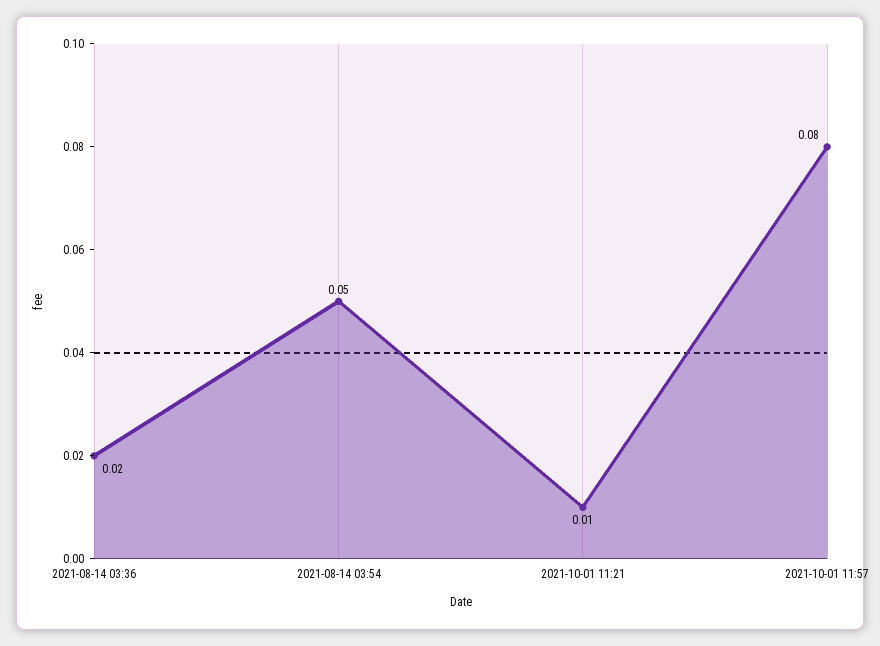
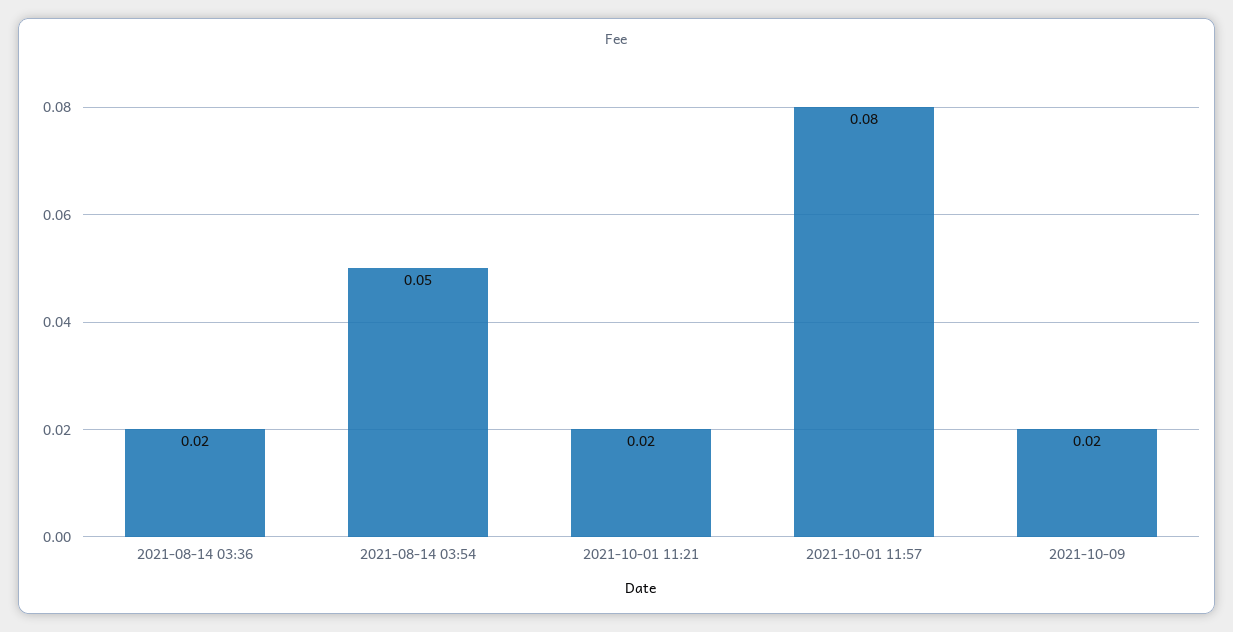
2021-10-01 11:21: 0.01 -> 0.02
2021-10-09: none -> 0.02

